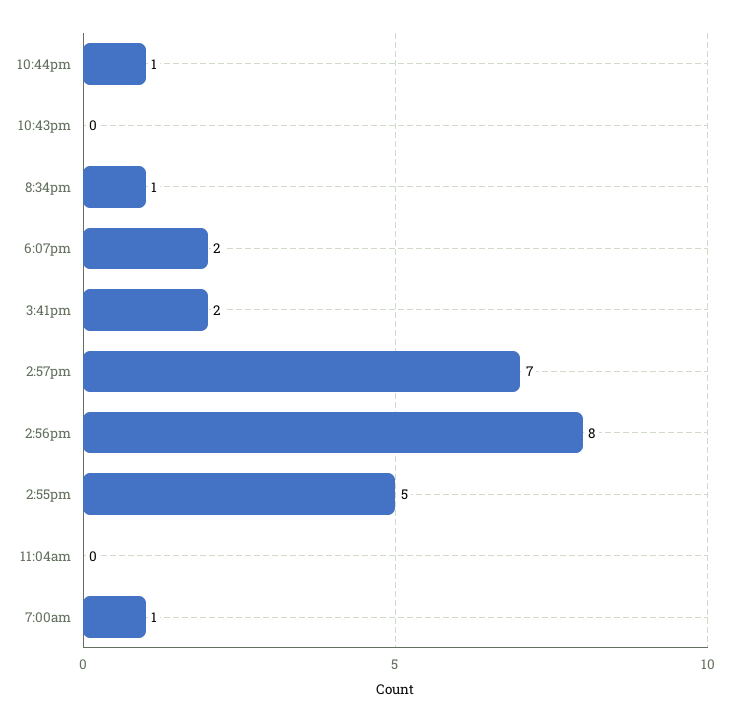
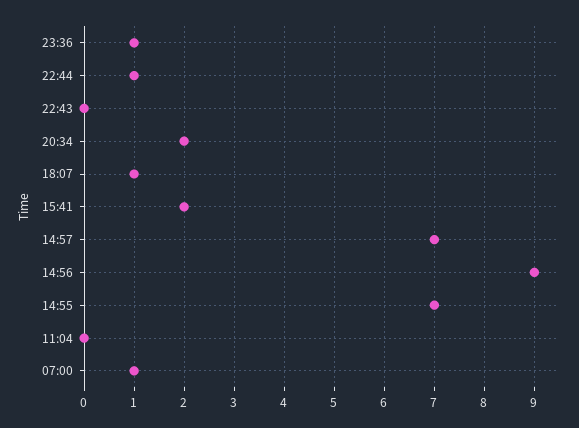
8:34pm: 1 -> 2
6:07pm: 2 -> 1
2:56pm: 8 -> 9
2:55pm: 5 -> 7
23:36: none -> 1

